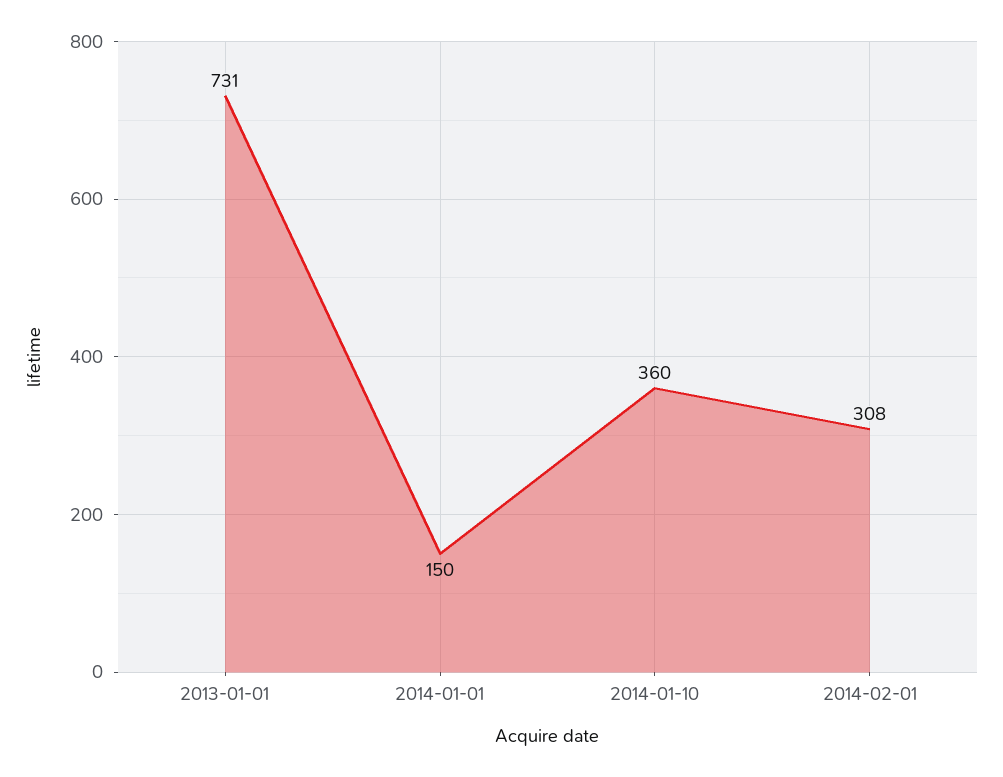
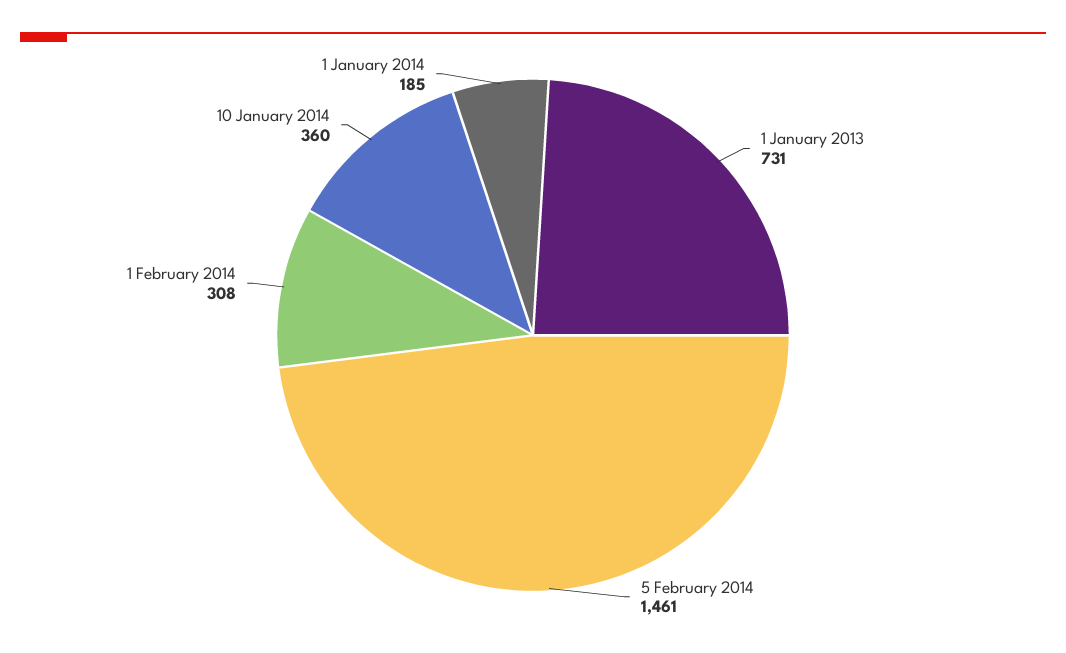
2014-01-01: 150 -> 185
5 February 2014: none -> 1461

